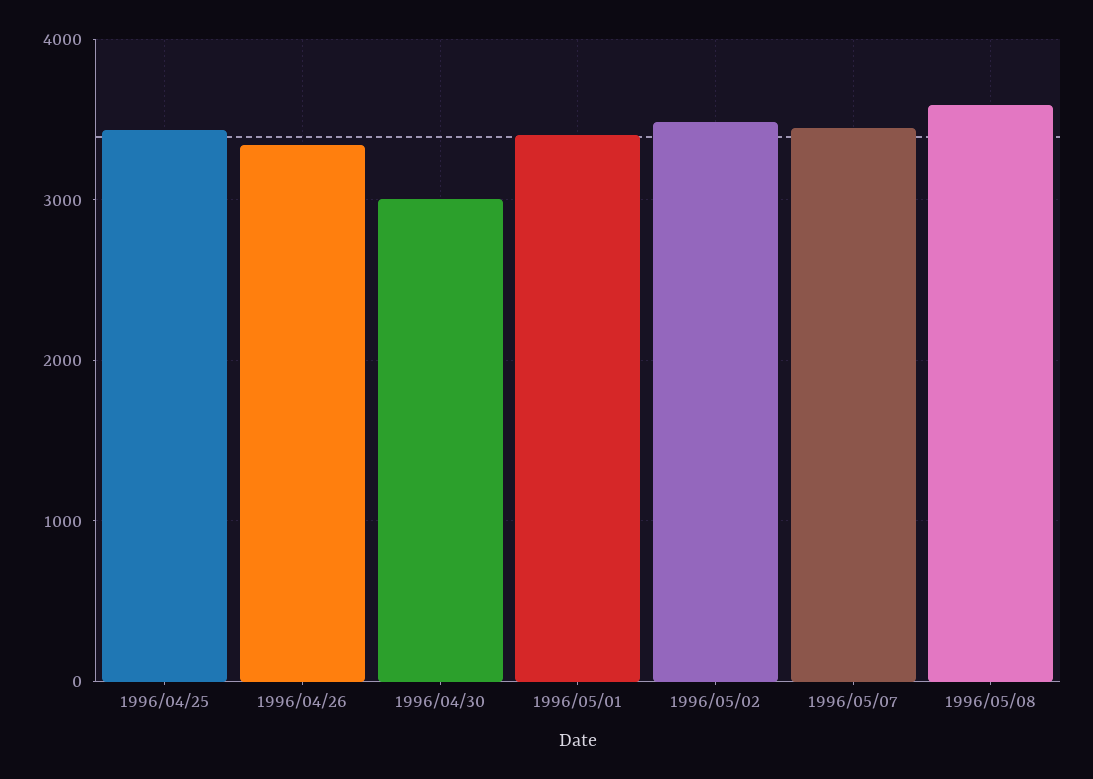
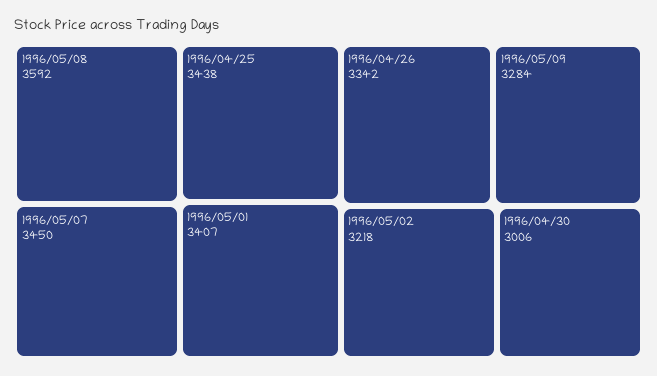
1996/05/02: 3500 -> 3218
1996/05/09: none -> 3284

